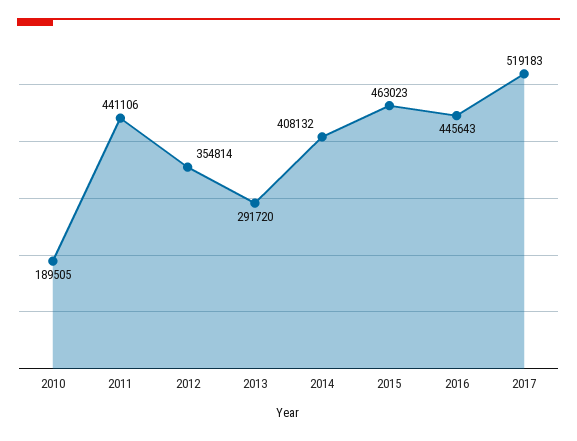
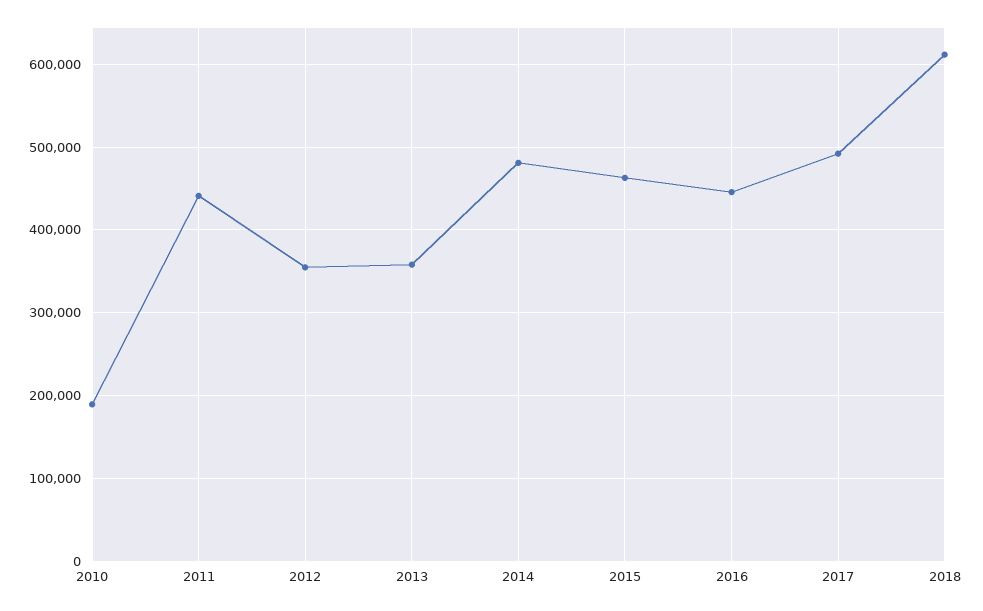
2013: 291720 -> 360000
2014: 408132 -> 480000
2017: 519183 -> 490000
2018: none -> 610000

